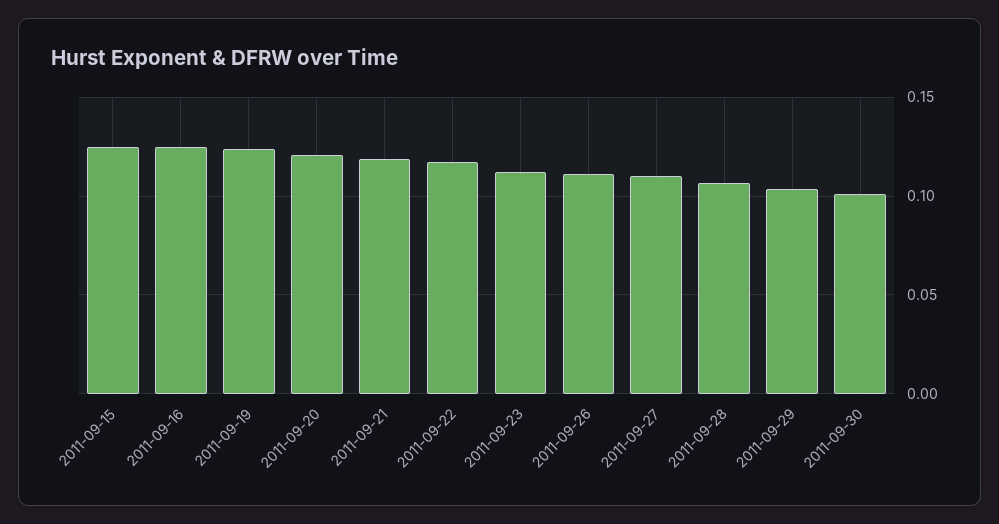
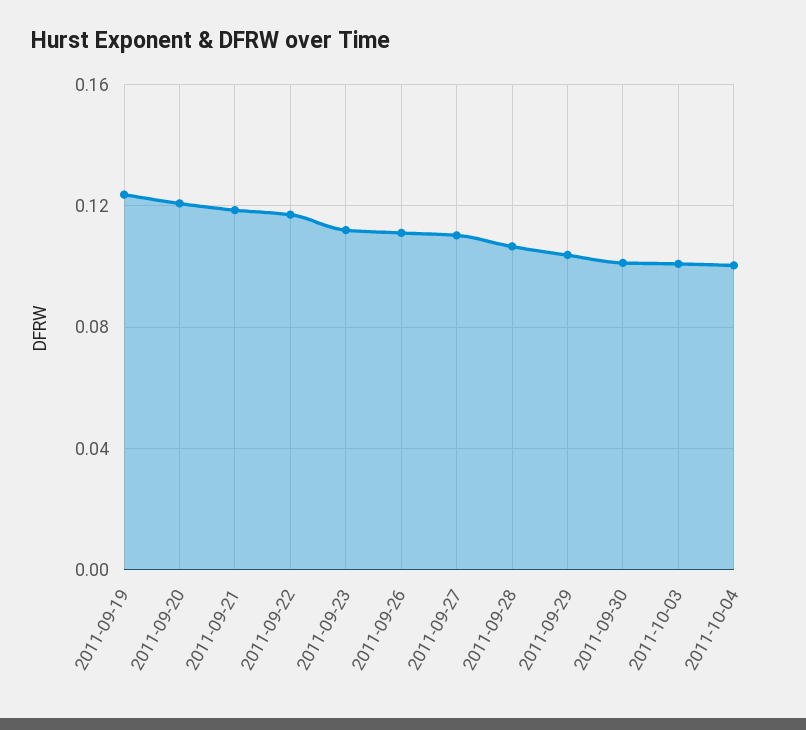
2011-09-15: 0.125 -> none
2011-09-16: 0.125 -> none
2011-10-03: none -> 0.1
2011-10-04: none -> 0.1

